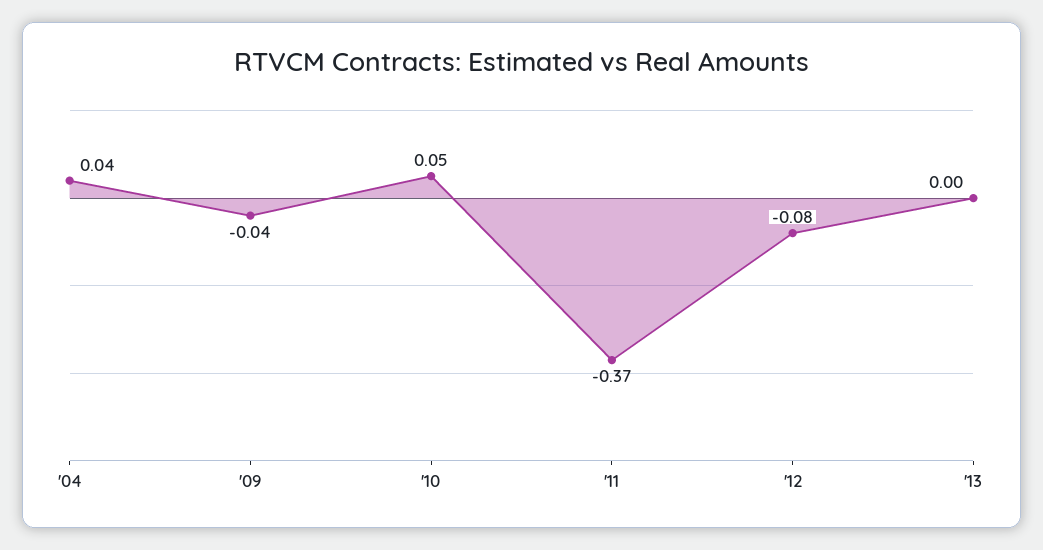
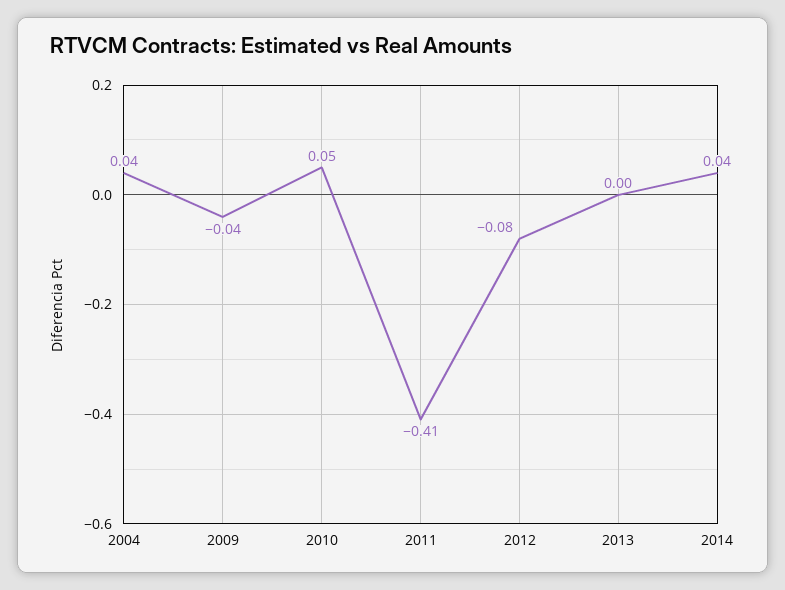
'11: -0.37 -> -0.41
2014: none -> 0.04

